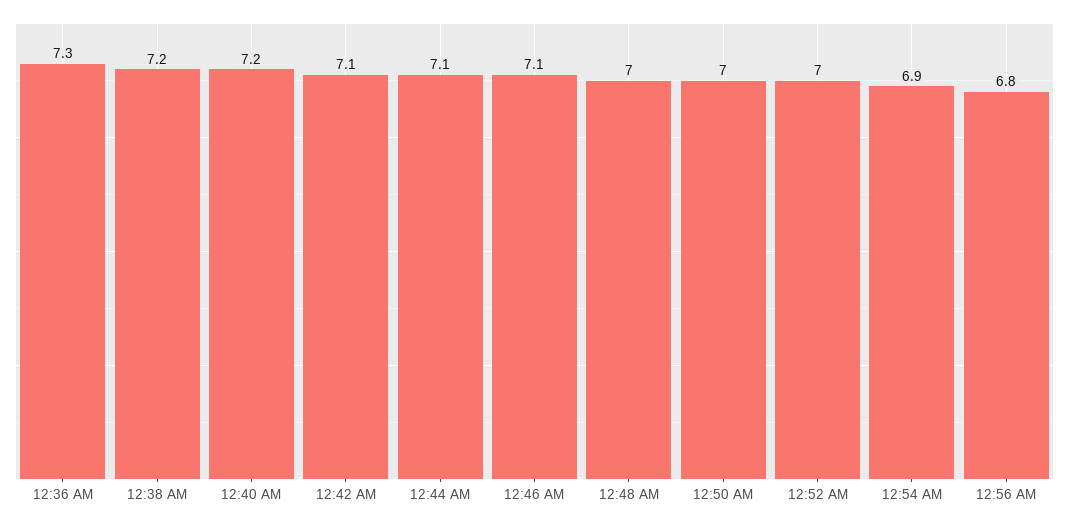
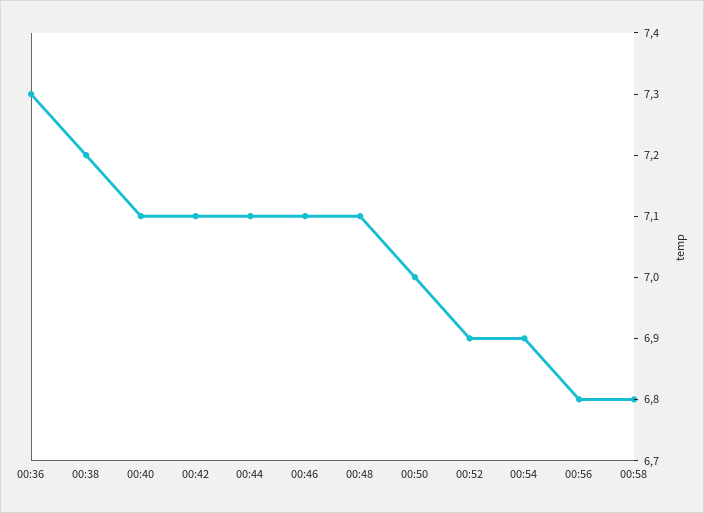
12:40 AM: 7.2 -> 7.1
12:48 AM: 7 -> 7.1
12:52 AM: 7 -> 6.9
00:58: none -> 6.8

